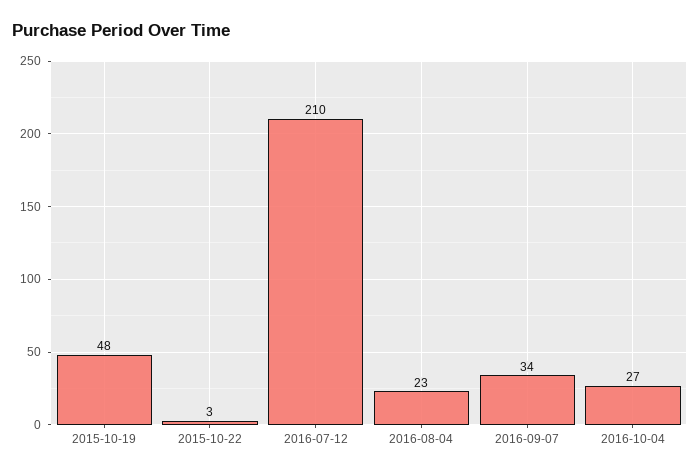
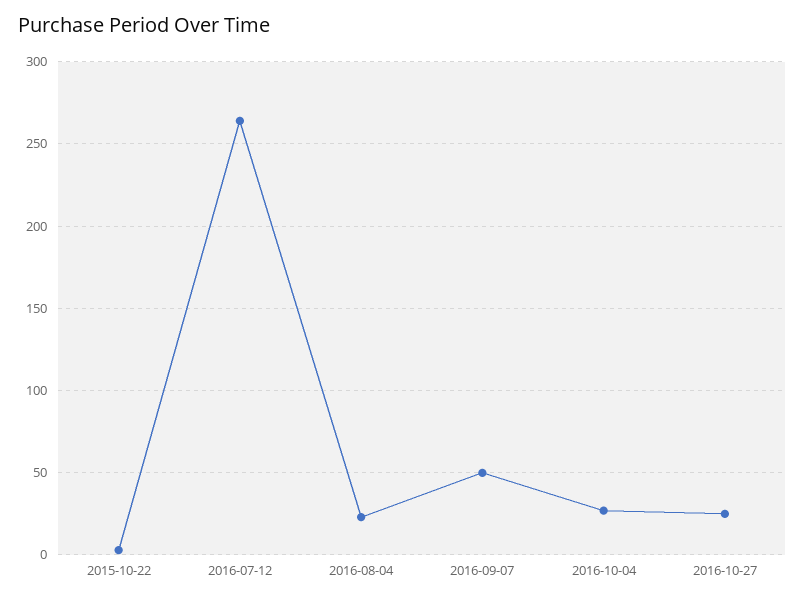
2015-10-19: 48 -> none
2016-07-12: 210 -> 265
2016-09-07: 34 -> 50
2016-10-27: none -> 25

